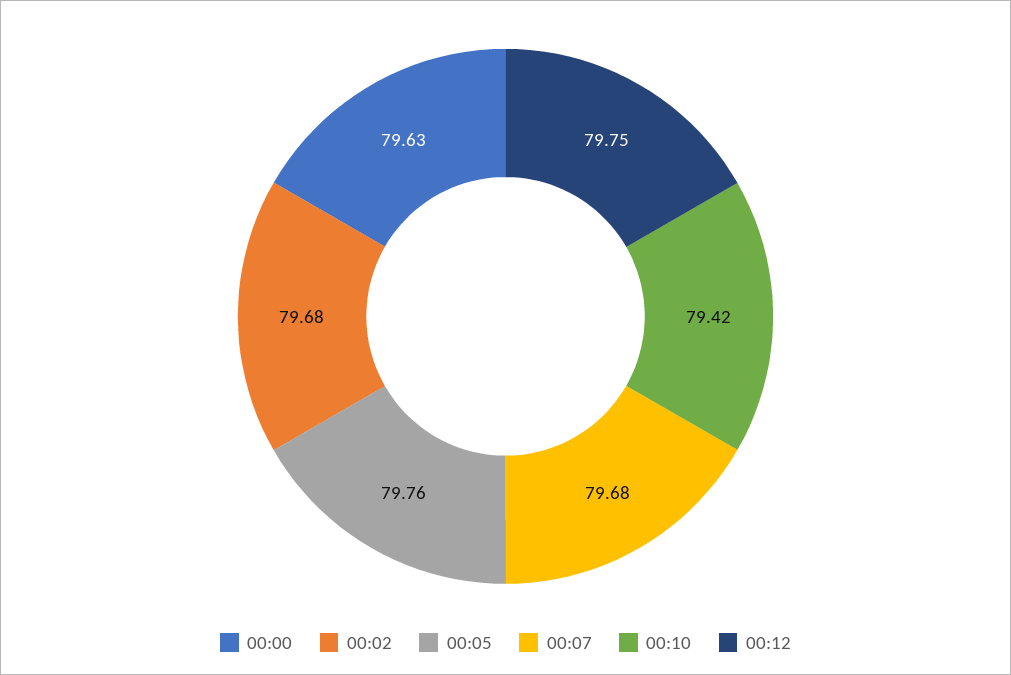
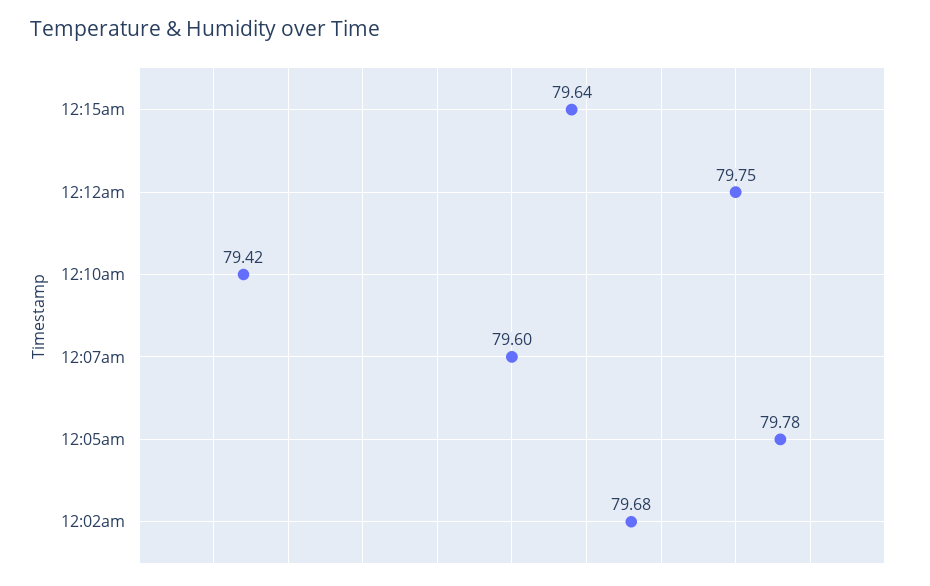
00:00: 79.63 -> none
00:05: 79.76 -> 79.78
00:07: 79.68 -> 79.6
12:15am: none -> 79.64

